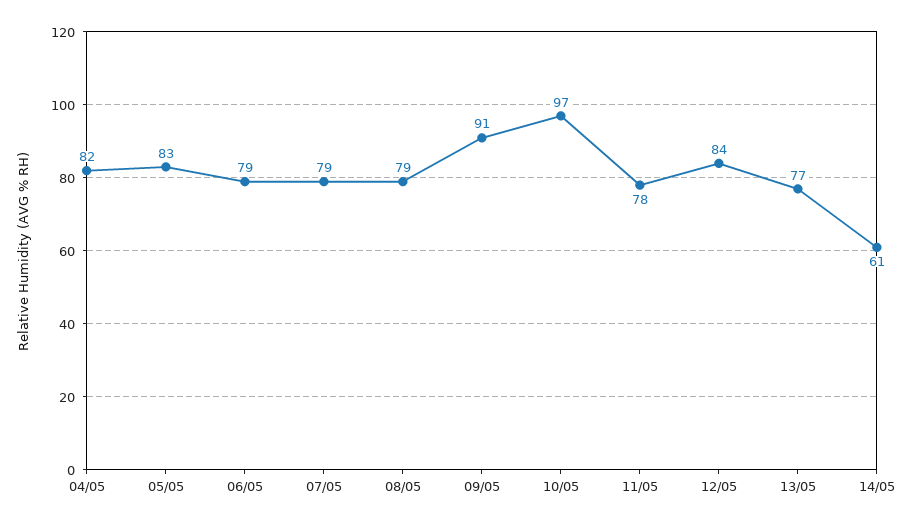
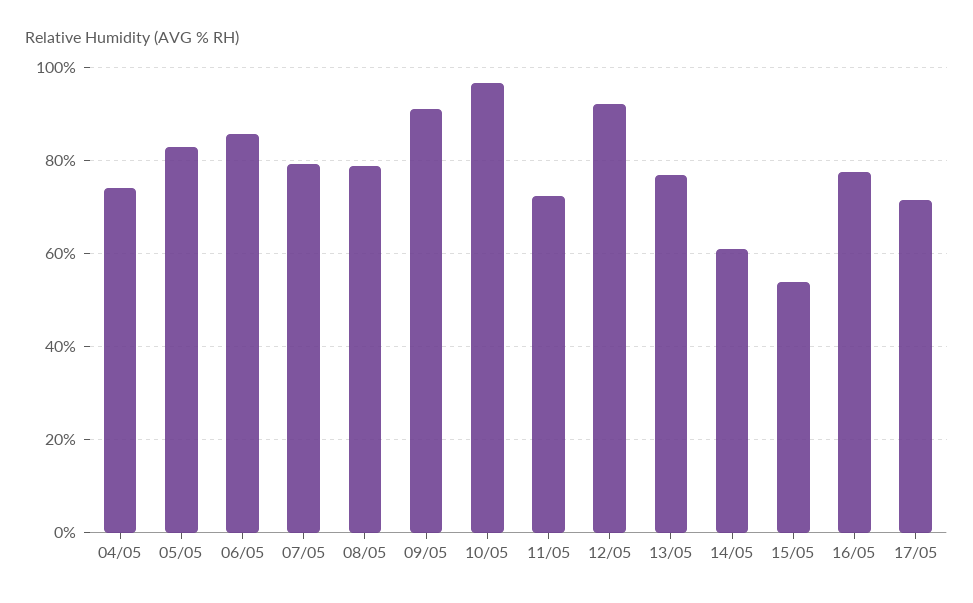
04/05: 82 -> 74
06/05: 79 -> 86
11/05: 78 -> 72
12/05: 84 -> 92
15/05: none -> 54
16/05: none -> 78
17/05: none -> 72

